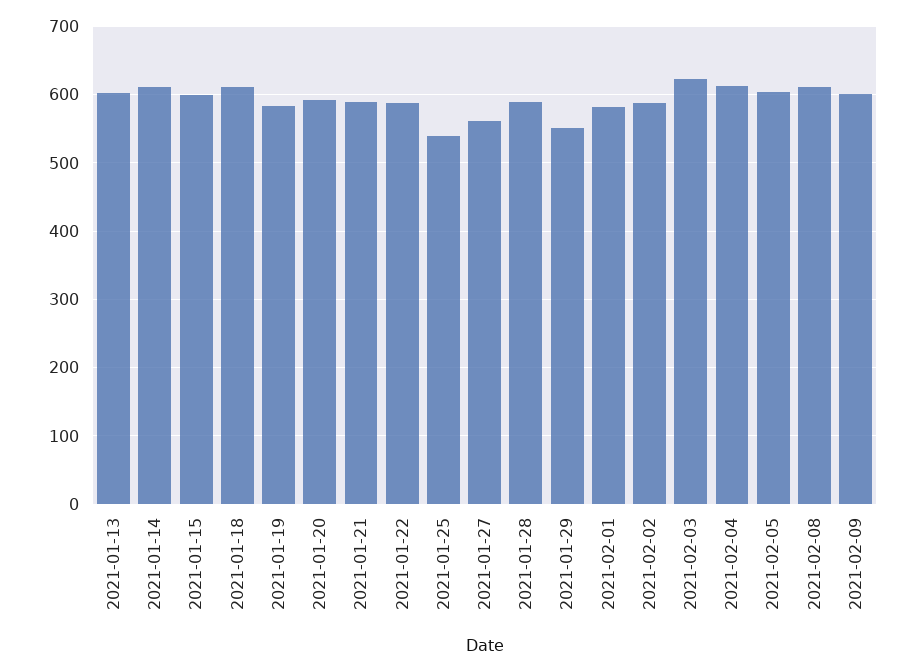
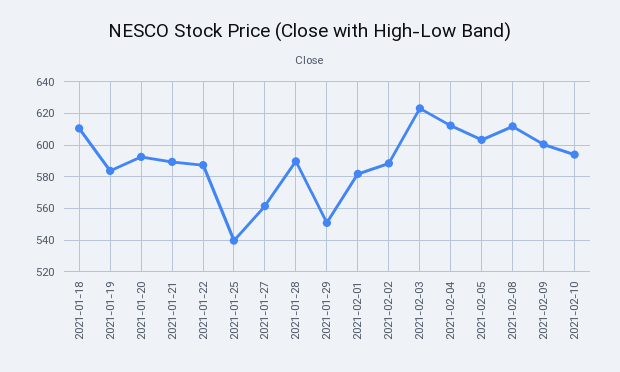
2021-01-13: 600 -> none
2021-01-14: 610 -> none
2021-01-15: 600 -> none
2021-02-10: none -> 595

